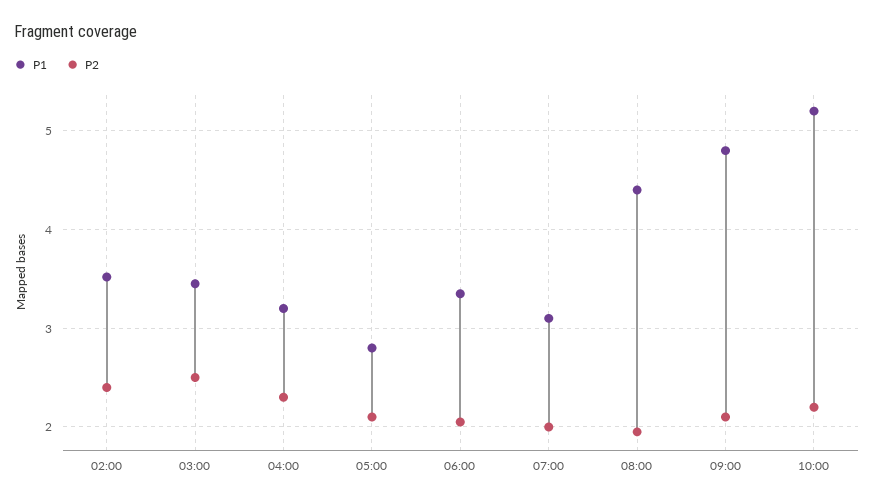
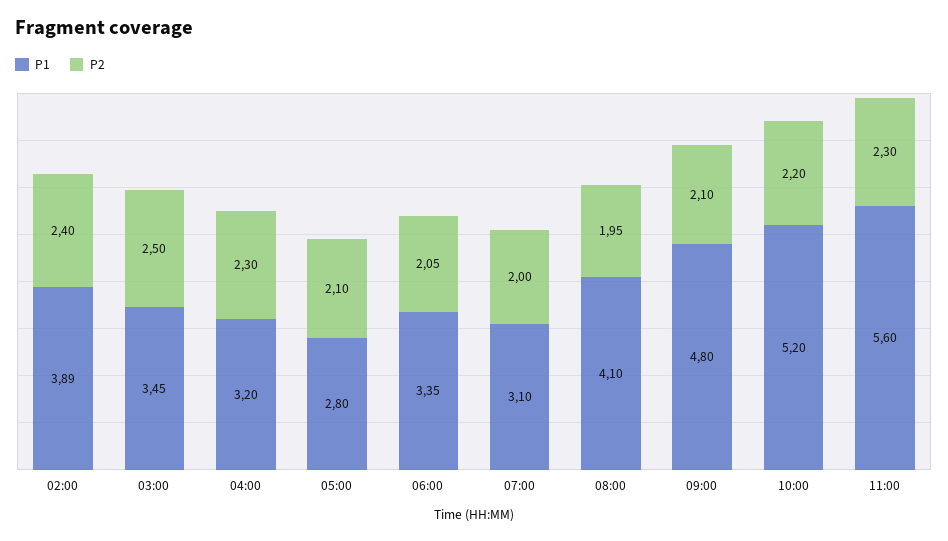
P1, 02:00: 3.5 -> 3.89
P1, 08:00: 4.4 -> 4.1
P1, 11:00: none -> 5.6
P2, 11:00: none -> 2.3

